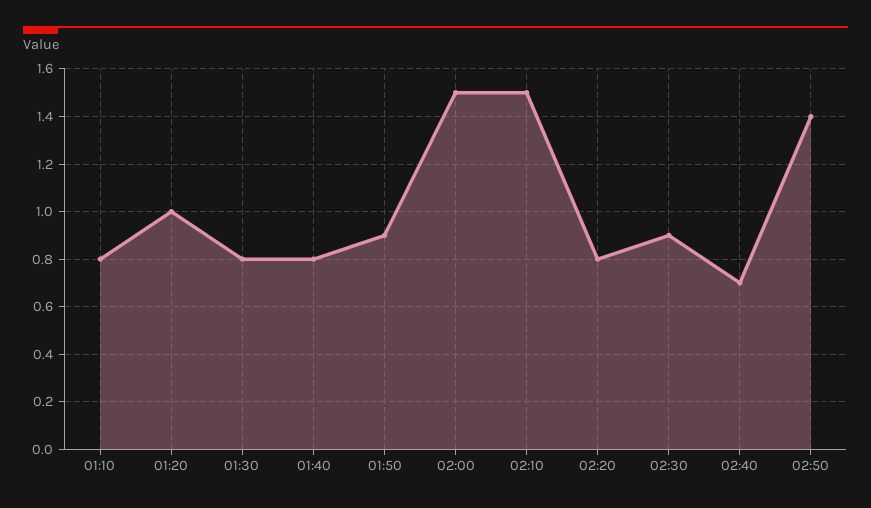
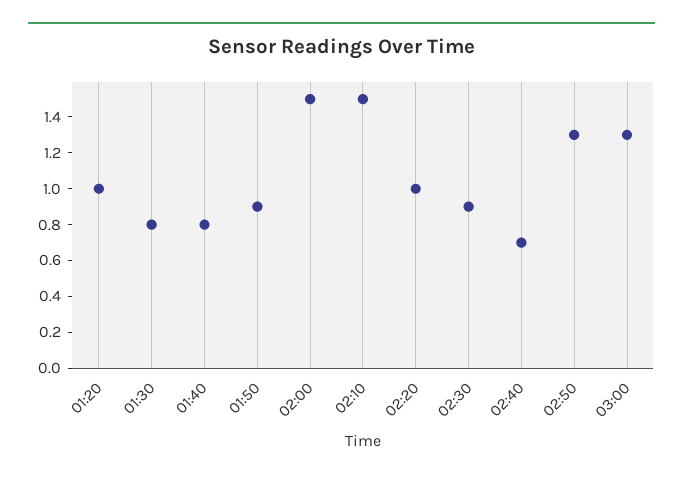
01:10: 0.8 -> none
02:20: 0.8 -> 1
02:50: 1.4 -> 1.3
03:00: none -> 1.3

